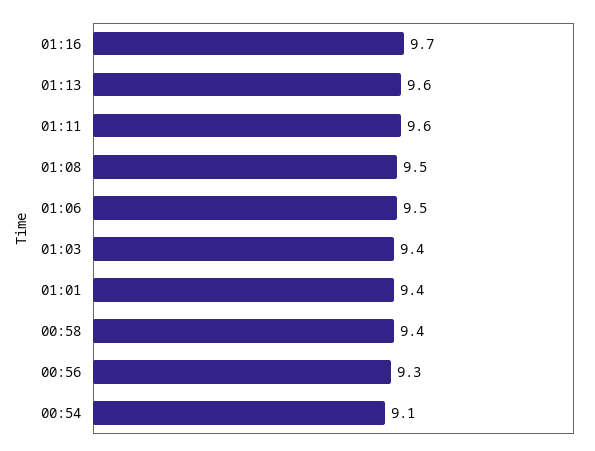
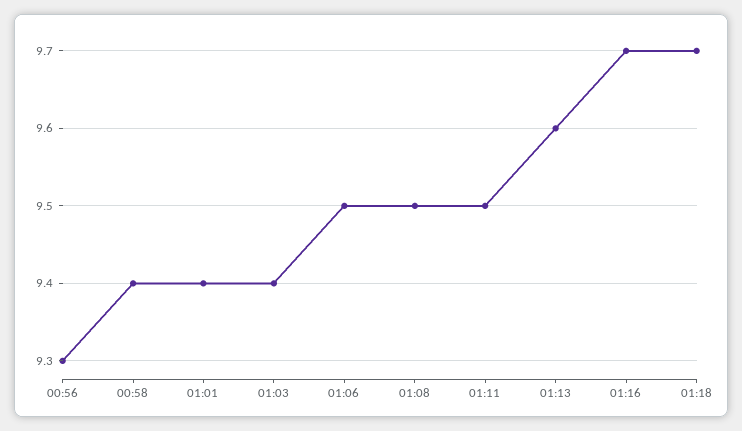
01:11: 9.6 -> 9.5
00:54: 9.1 -> none
01:18: none -> 9.7

